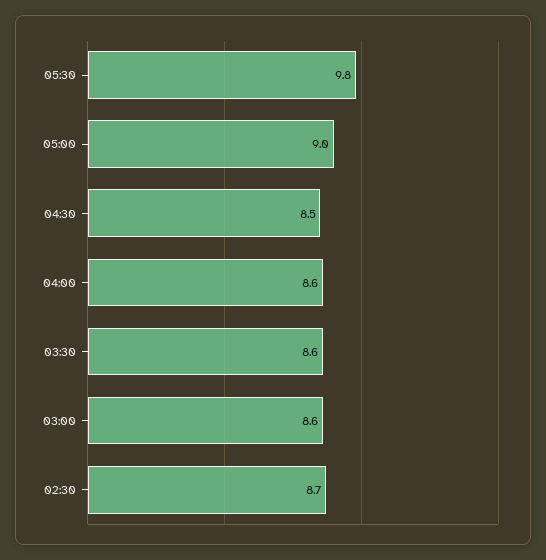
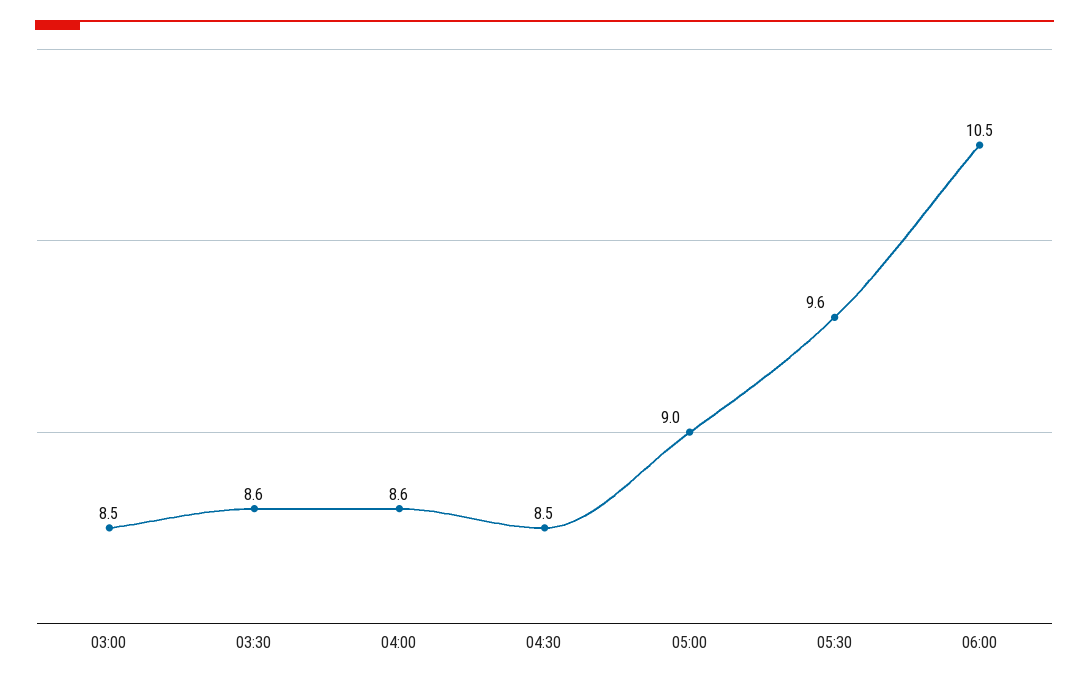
05:30: 9.8 -> 9.6
03:00: 8.6 -> 8.5
02:30: 8.7 -> none
06:00: none -> 10.5

